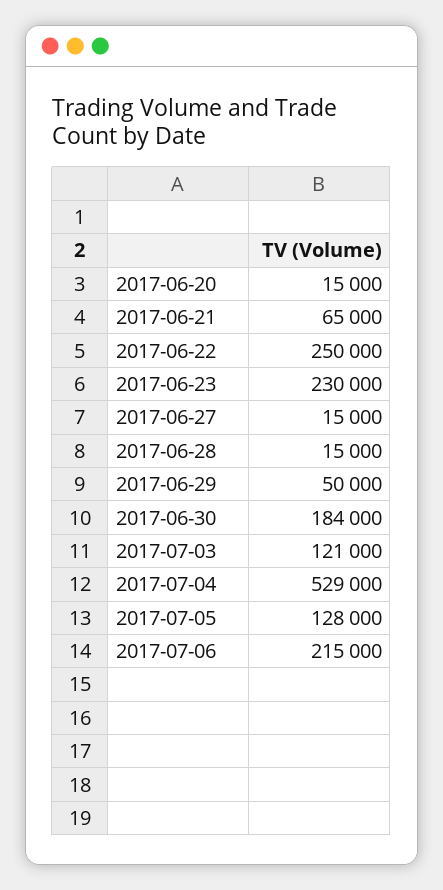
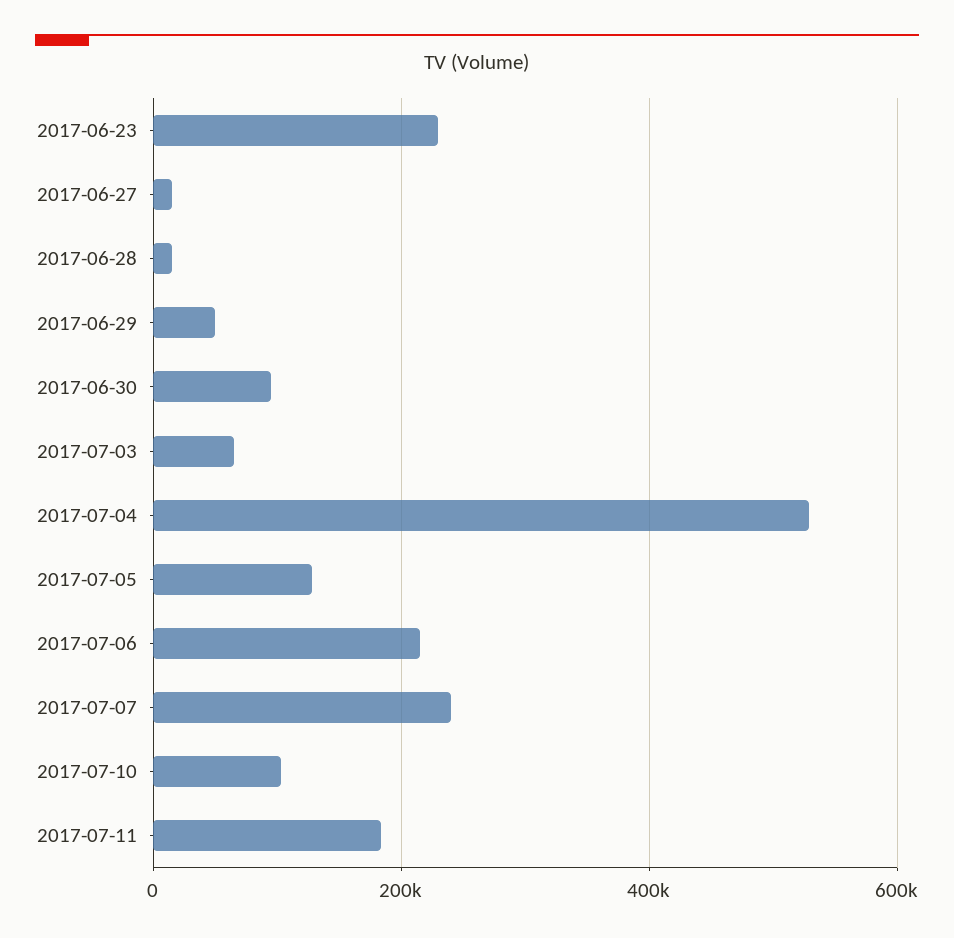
2017-06-20: 15000 -> none
2017-06-21: 65000 -> none
2017-06-22: 250000 -> none
2017-06-30: 184000 -> 100000
2017-07-03: 121000 -> 60000
2017-07-07: none -> 240000
2017-07-10: none -> 100000
2017-07-11: none -> 180000

